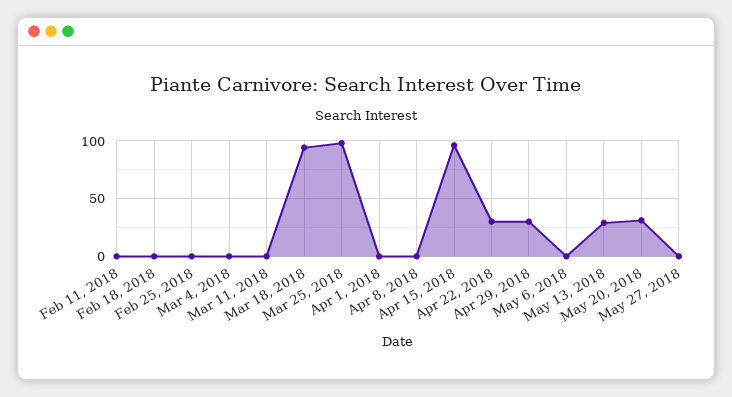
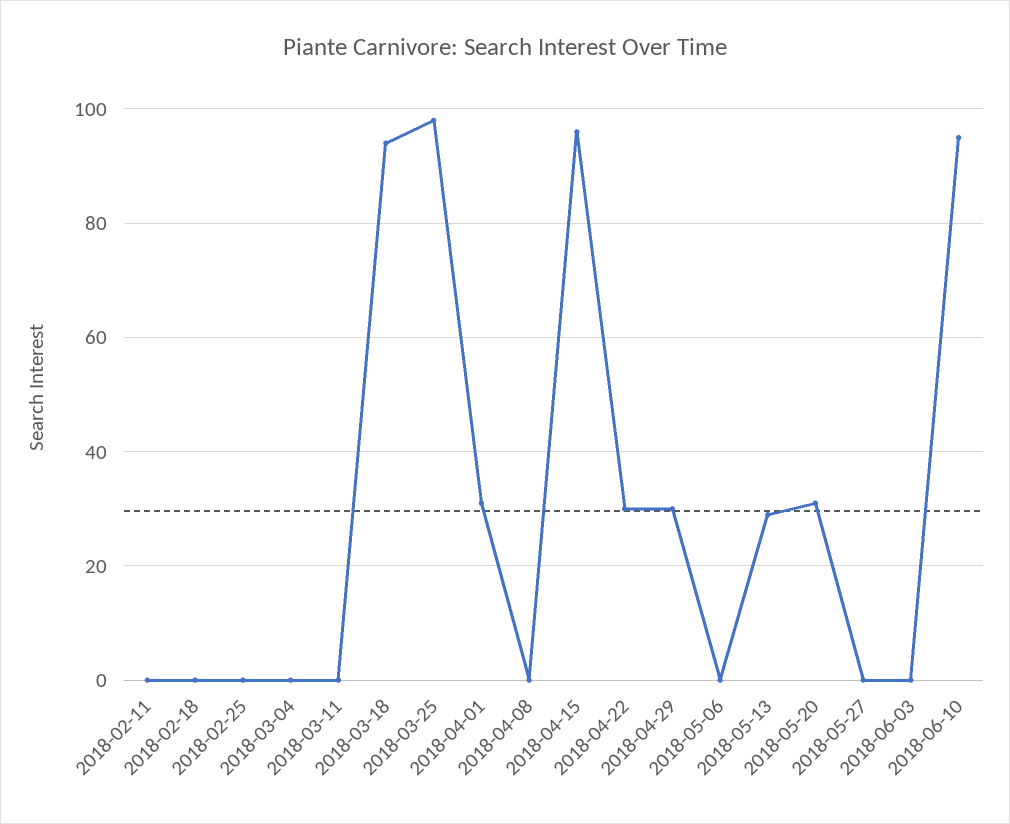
Apr 1, 2018: 0 -> 30
2018-06-03: none -> 0
2018-06-10: none -> 95

